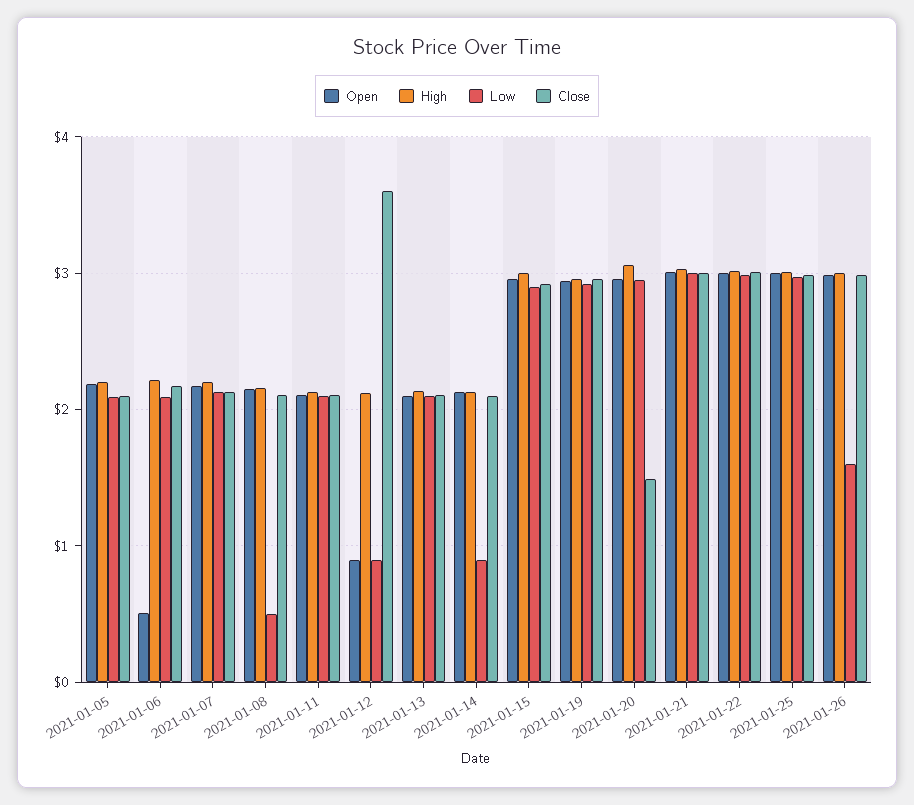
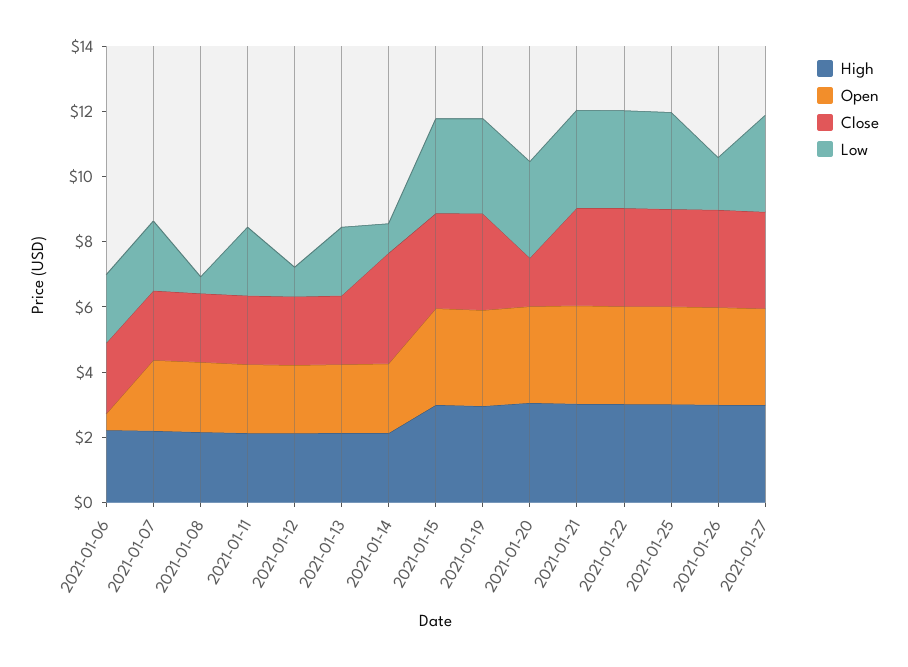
Open, 2021-01-05: 2.2 -> none
High, 2021-01-05: 2.2 -> none
Low, 2021-01-05: 2.1 -> none
Close, 2021-01-05: 2.1 -> none
Open, 2021-01-12: 0.9 -> 2
Close, 2021-01-12: 3.6 -> 2
Close, 2021-01-14: 2.1 -> 3.5
High, 2021-01-27: none -> 3
Open, 2021-01-27: none -> 3
Close, 2021-01-27: none -> 3
Low, 2021-01-27: none -> 3

